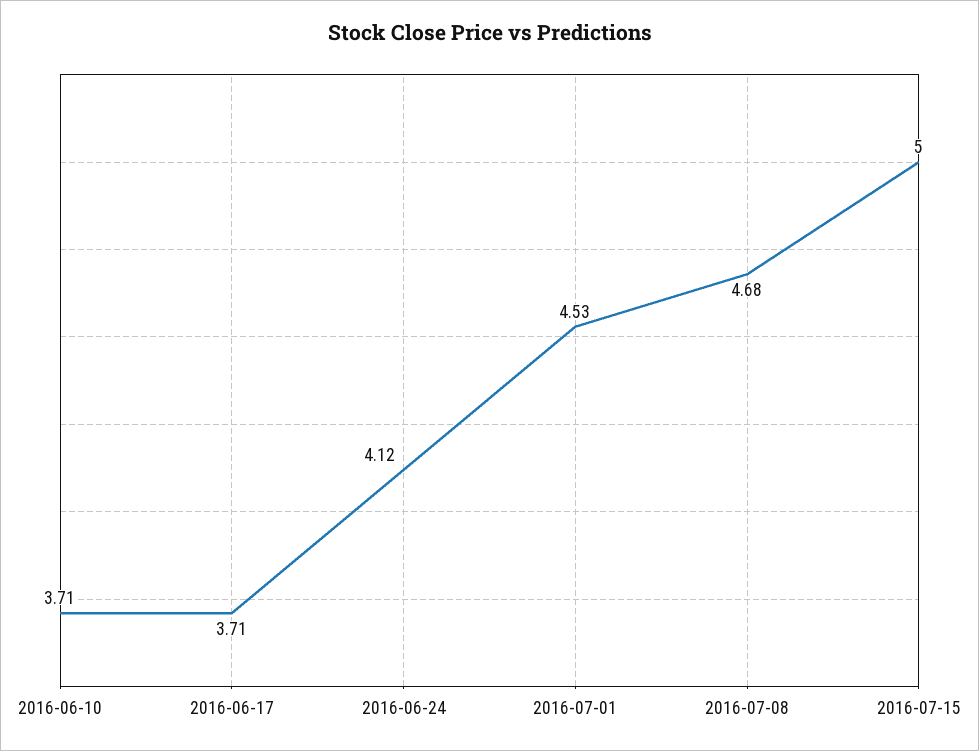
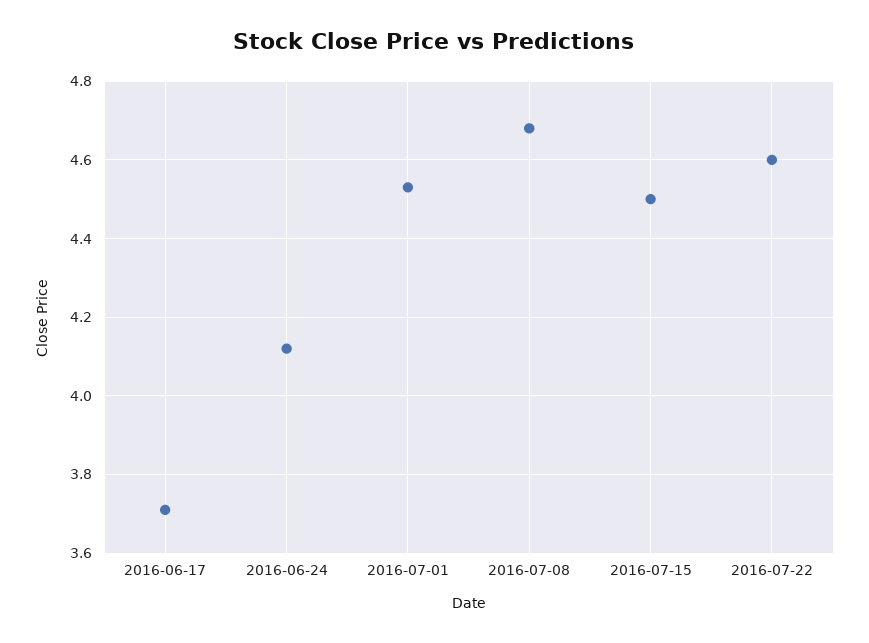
2016-06-10: 3.71 -> none
2016-07-15: 5 -> 4.5
2016-07-22: none -> 4.6

